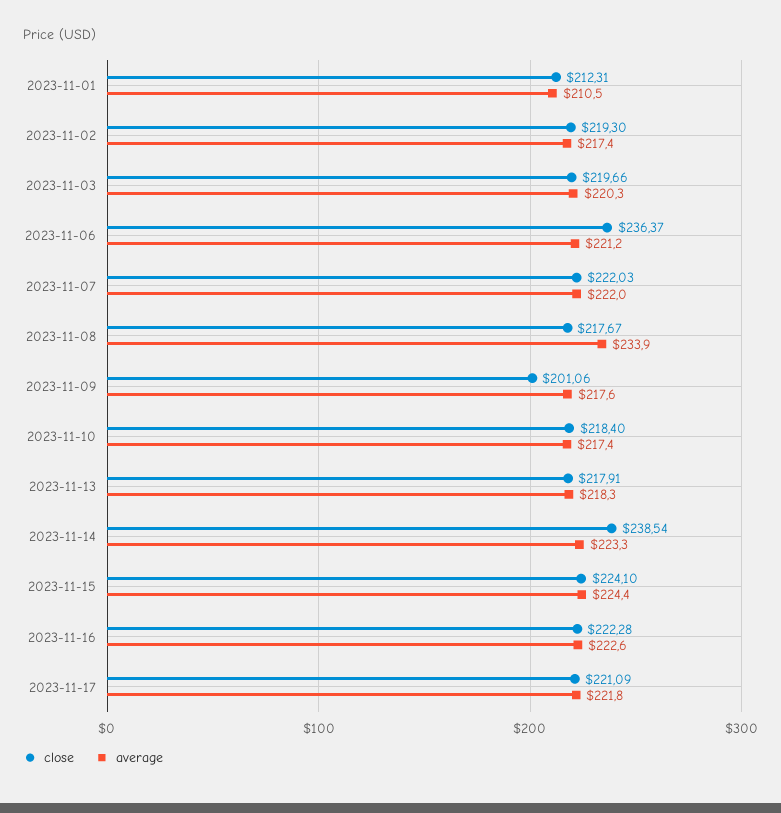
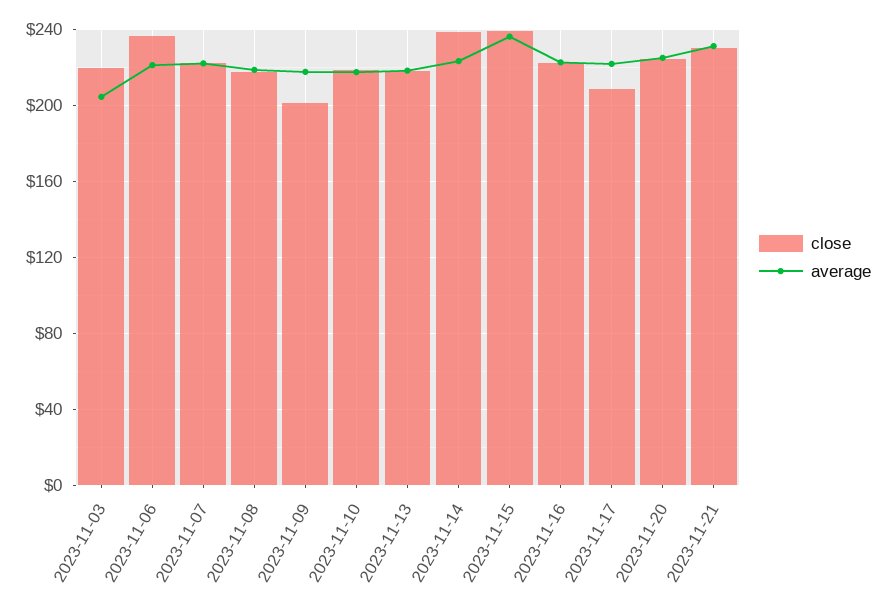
close, 2023-11-01: 212.31 -> none
average, 2023-11-01: 210.5 -> none
close, 2023-11-02: 219.3 -> none
average, 2023-11-02: 217.4 -> none
average, 2023-11-03: 220.3 -> 205
average, 2023-11-08: 233.9 -> 220
close, 2023-11-15: 224.1 -> 240
average, 2023-11-15: 224.4 -> 235
close, 2023-11-17: 221.09 -> 210
close, 2023-11-20: none -> 225
average, 2023-11-20: none -> 225
close, 2023-11-21: none -> 230
average, 2023-11-21: none -> 230

